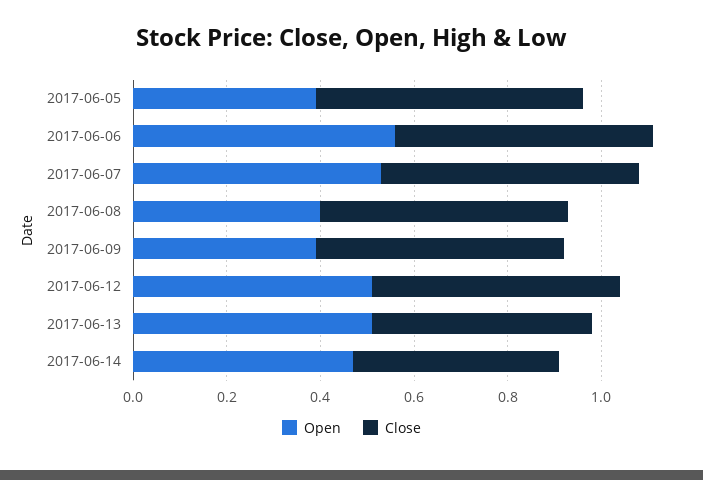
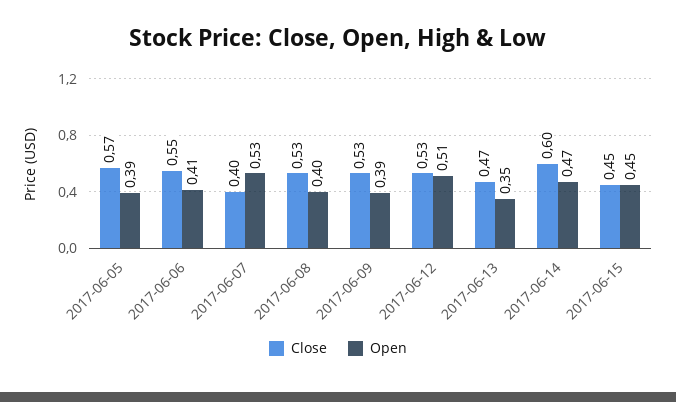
Open, 2017-06-06: 0.55 -> 0.41
Close, 2017-06-07: 0.55 -> 0.4
Open, 2017-06-13: 0.5 -> 0.35
Close, 2017-06-14: 0.45 -> 0.6
Close, 2017-06-15: none -> 0.45
Open, 2017-06-15: none -> 0.45

